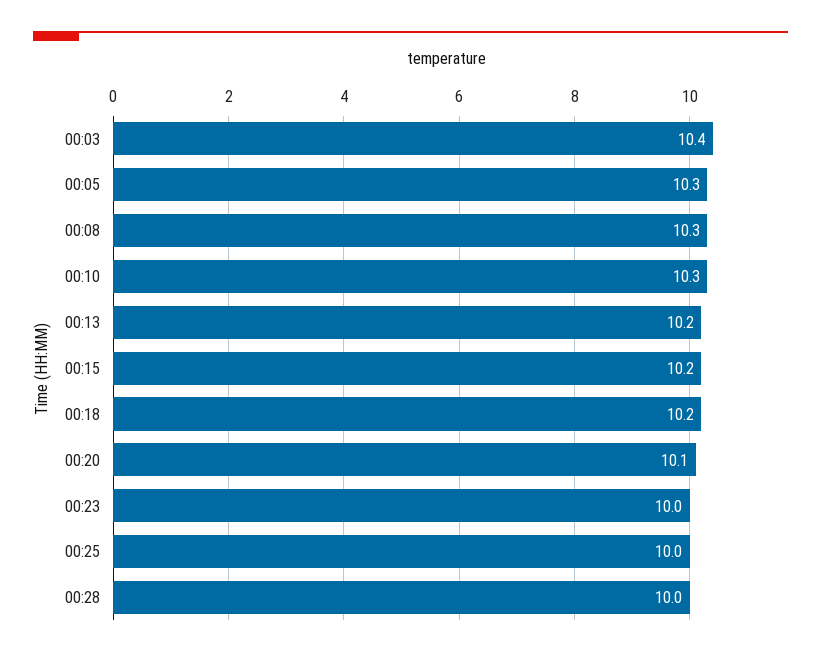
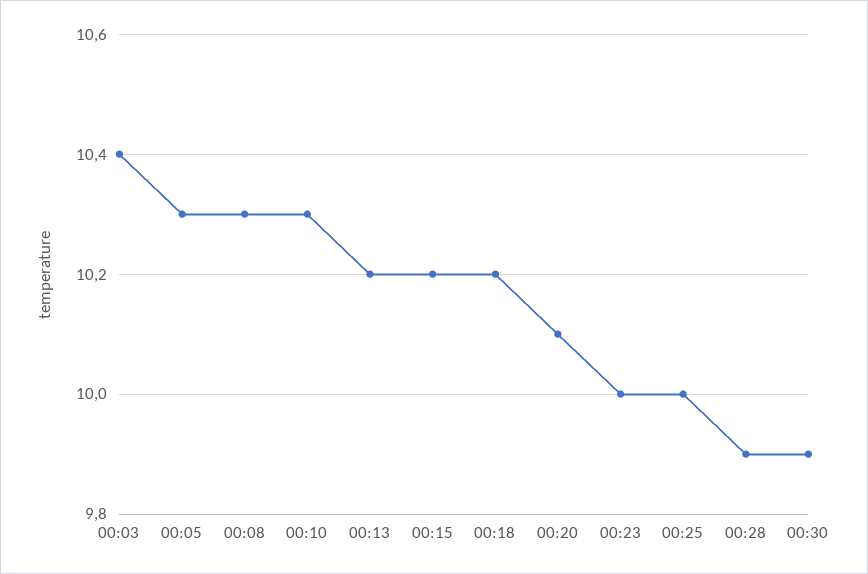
00:28: 10 -> 9.9
00:30: none -> 9.9

